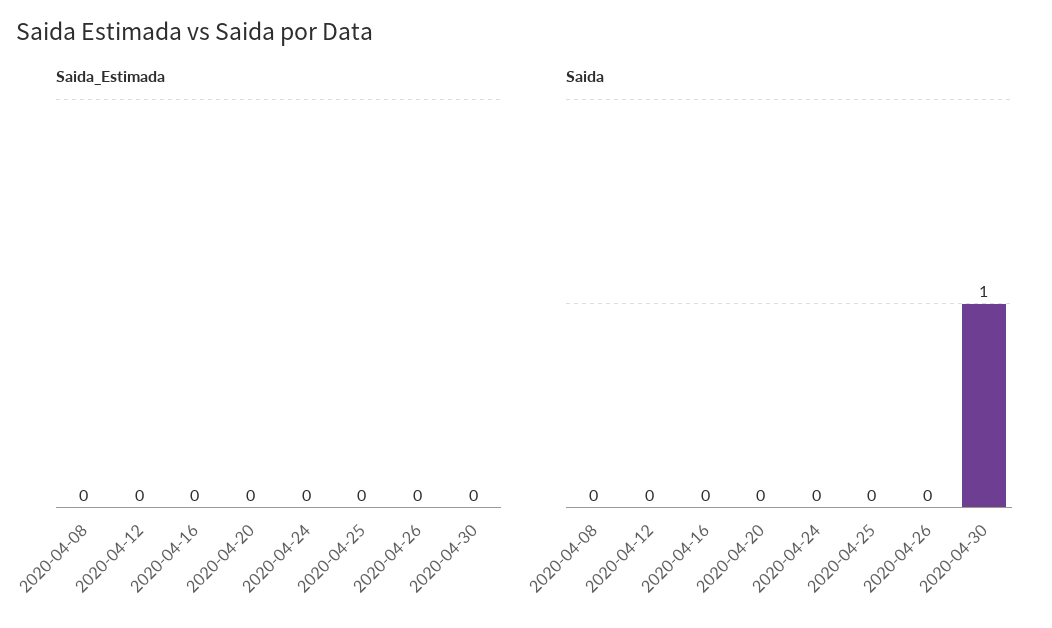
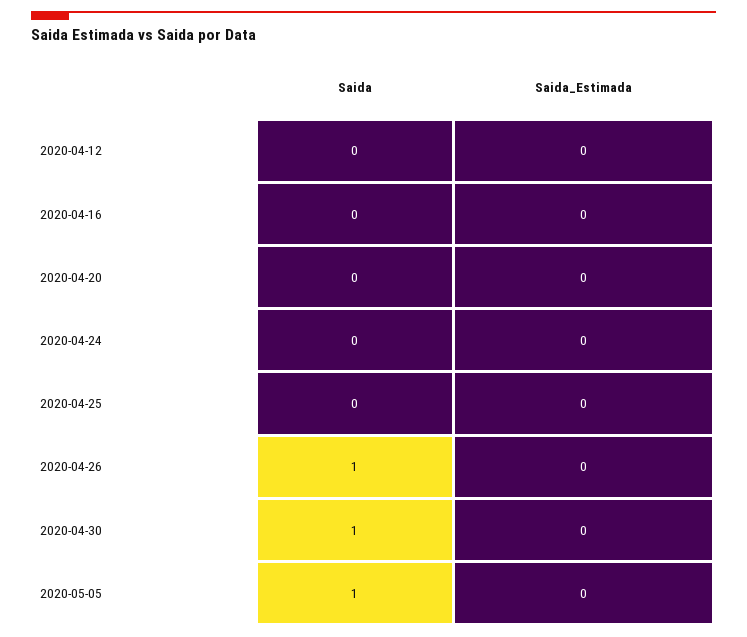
Saida_Estimada, 2020-04-08: 0 -> none
Saida, 2020-04-08: 0 -> none
Saida, 2020-04-26: 0 -> 1
Saida, 2020-05-05: none -> 1
Saida_Estimada, 2020-05-05: none -> 0

